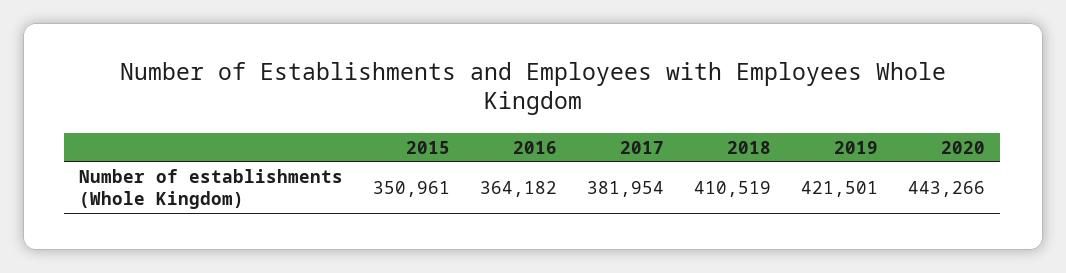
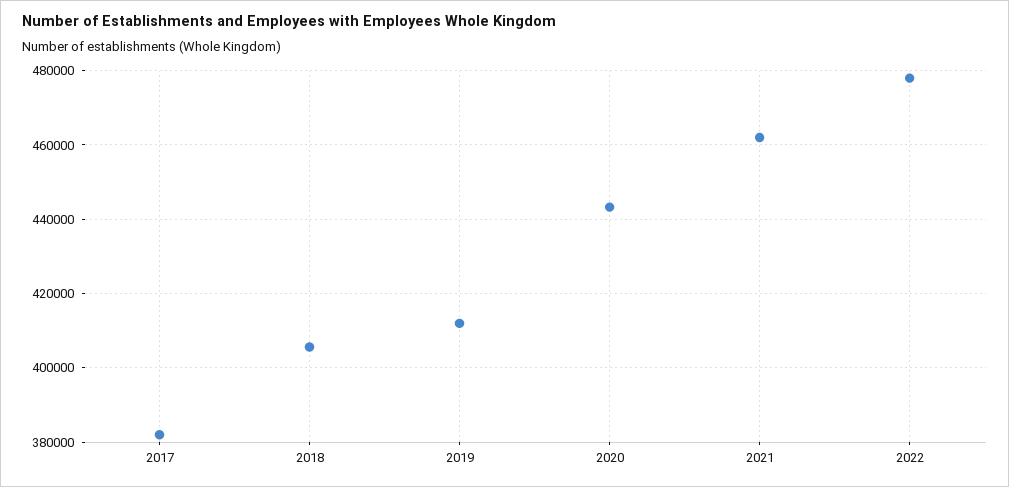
2015: 350961 -> none
2016: 364182 -> none
2018: 410519 -> 406000
2019: 421501 -> 412000
2021: none -> 462000
2022: none -> 478000

